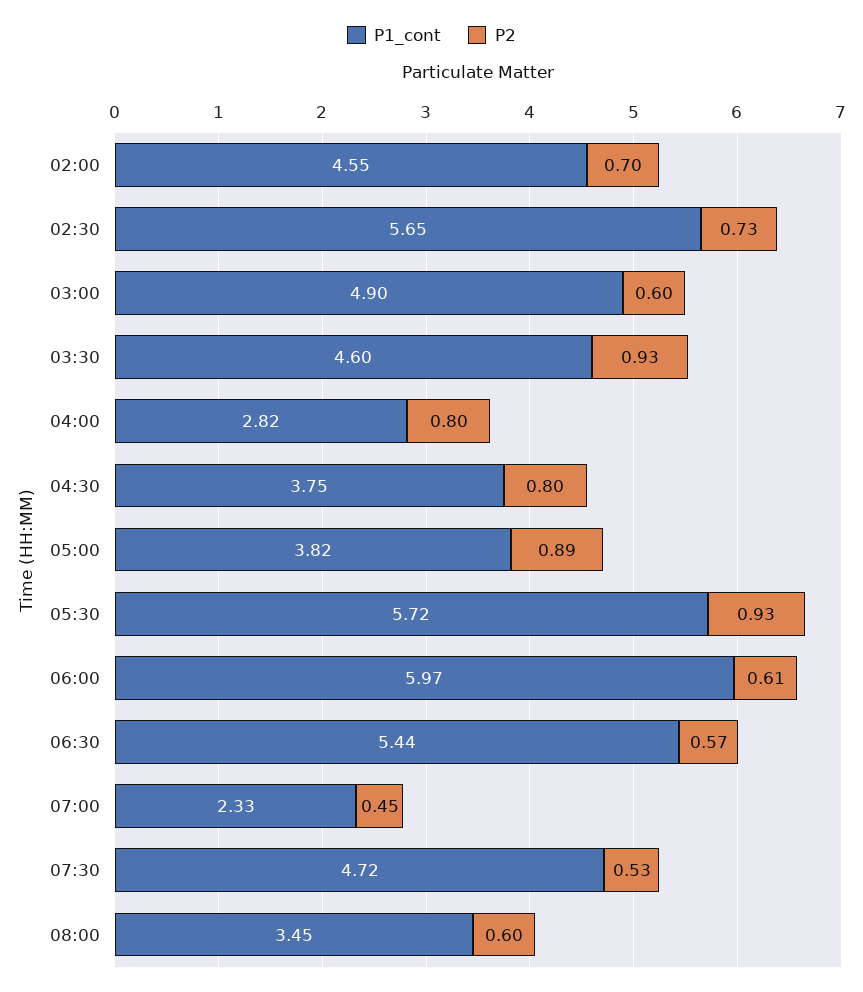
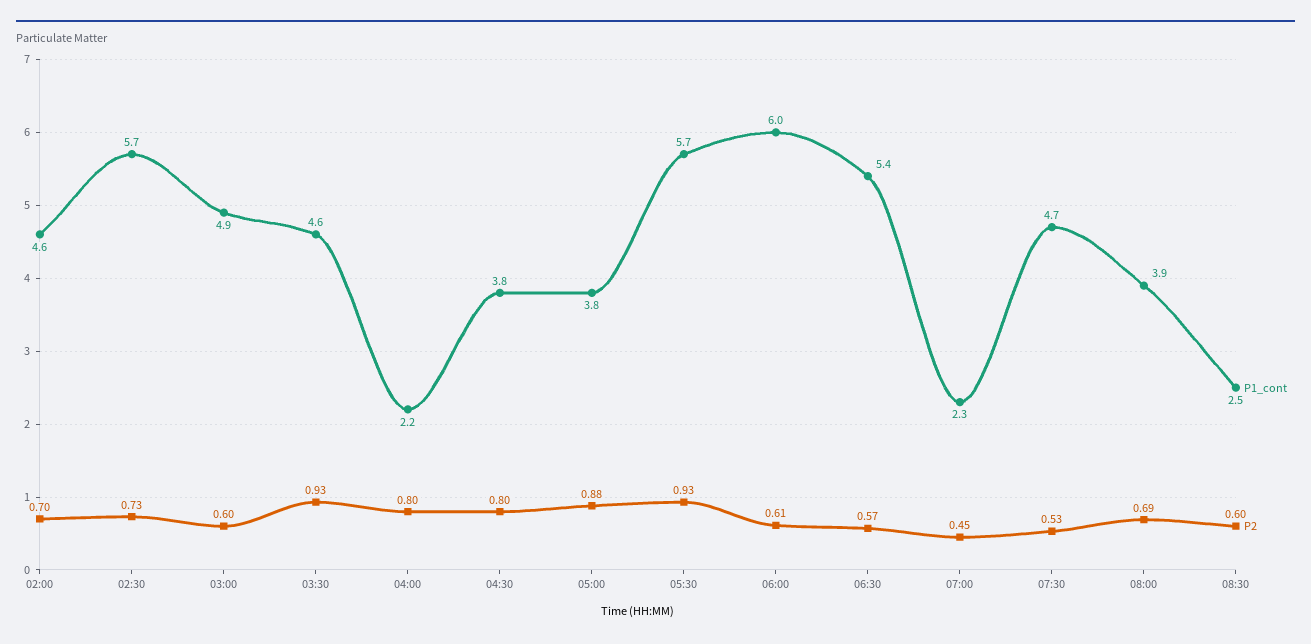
P1_cont, 04:00: 2.82 -> 2.2
P2, 05:00: 0.89 -> 0.88
P1_cont, 08:00: 3.45 -> 3.9
P2, 08:00: 0.6 -> 0.69
P1_cont, 08:30: none -> 2.5
P2, 08:30: none -> 0.6

